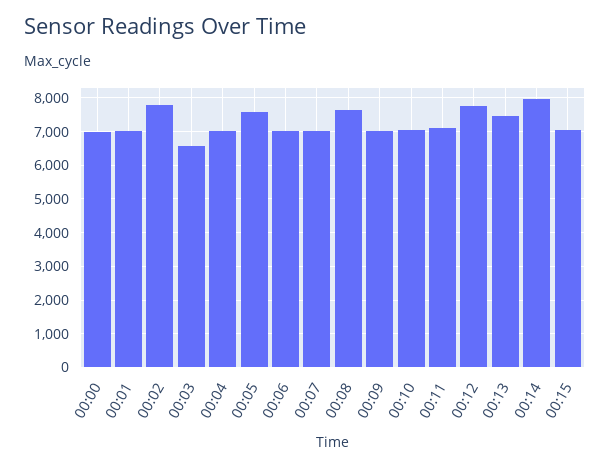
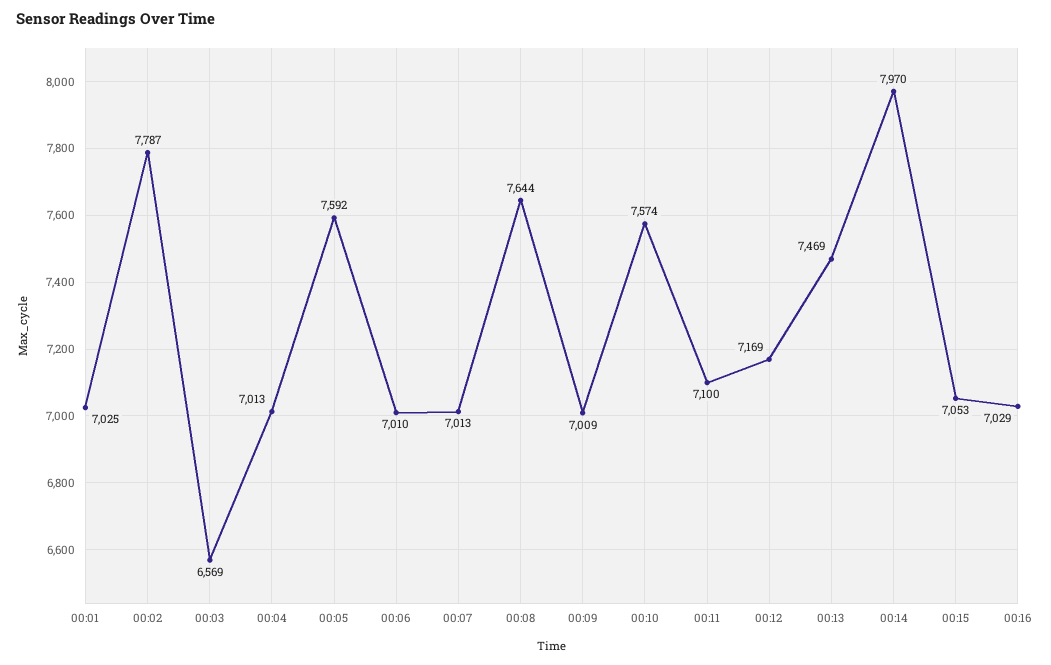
00:00: 7000 -> none
00:10: 7000 -> 7574
00:12: 7800 -> 7169
00:16: none -> 7029

